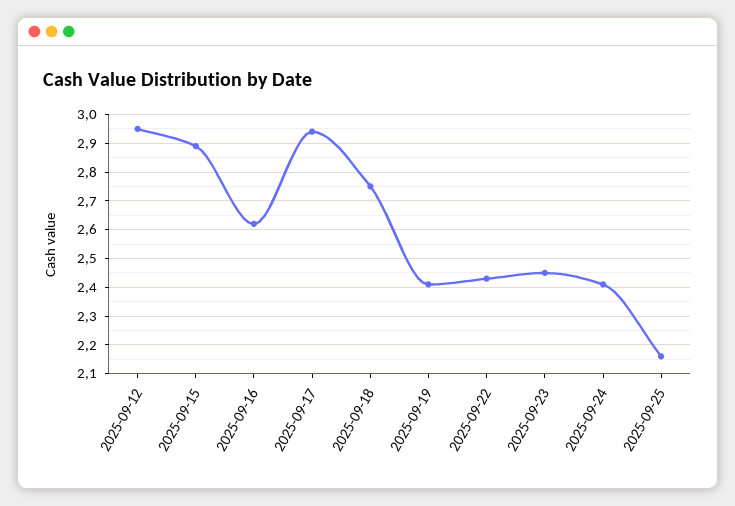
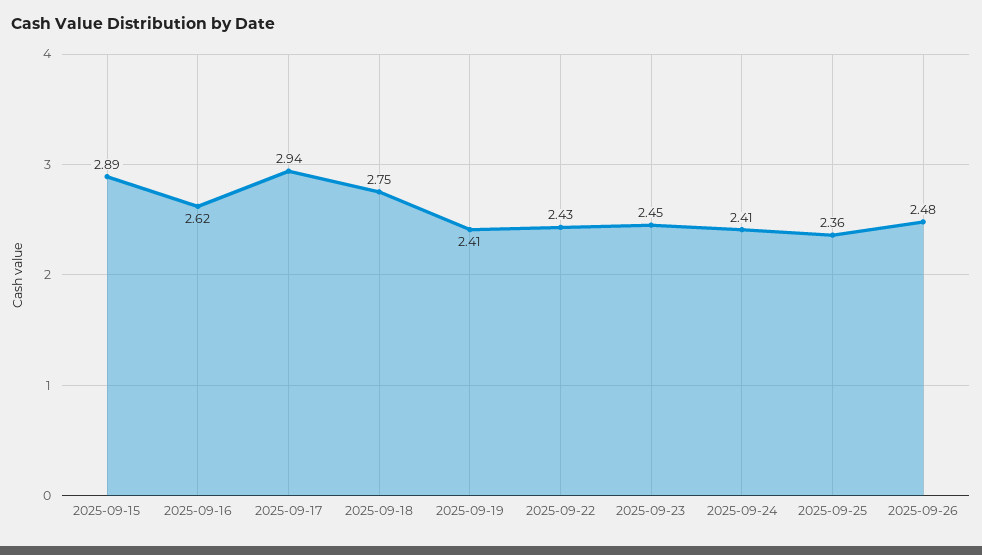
2025-09-12: 2.95 -> none
2025-09-25: 2.15 -> 2.36
2025-09-26: none -> 2.48

